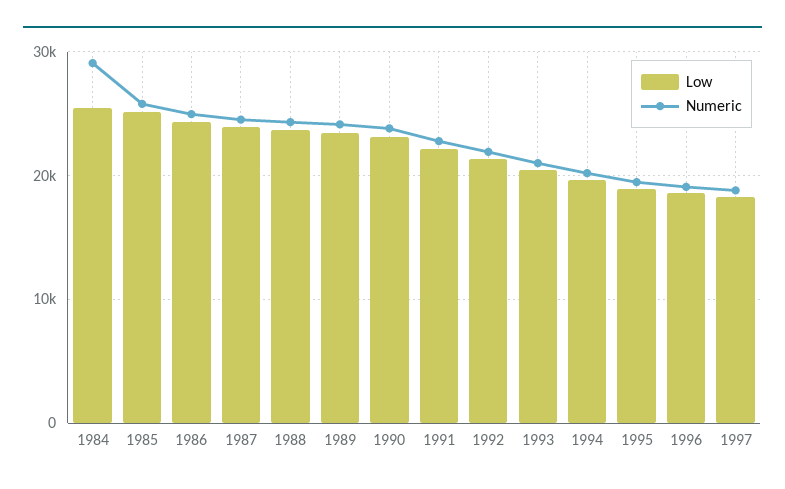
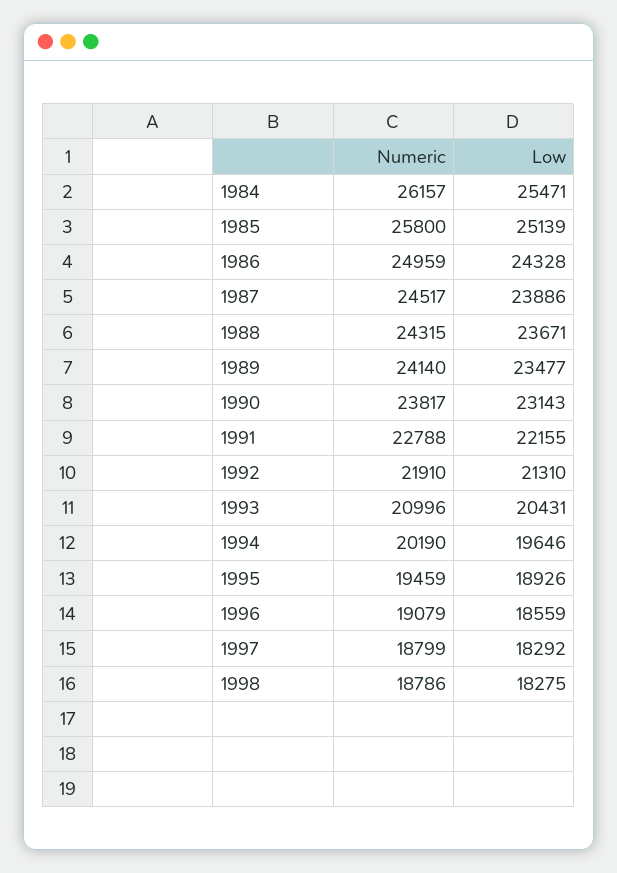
Numeric, 1984: 29000 -> 26157
Numeric, 1998: none -> 18786
Low, 1998: none -> 18275

